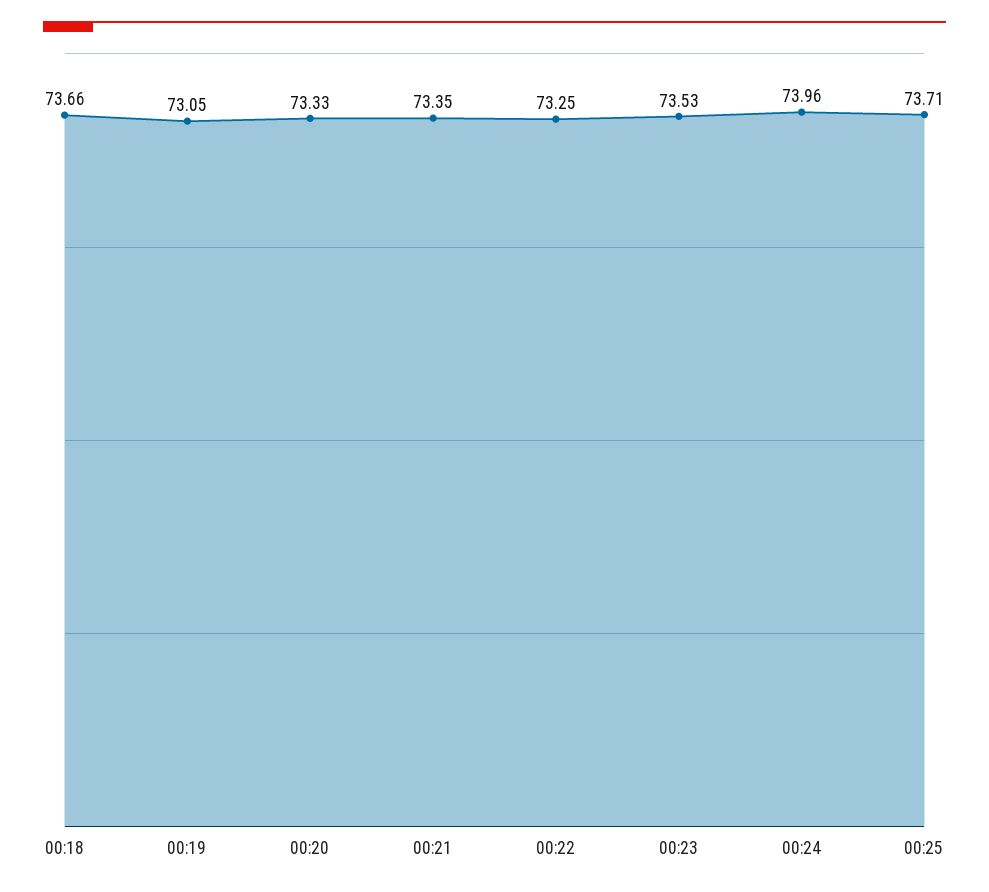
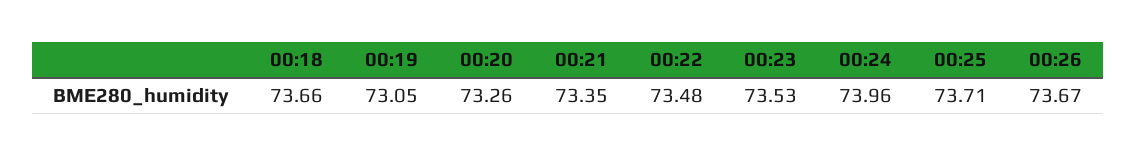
00:20: 73.33 -> 73.26
00:22: 73.25 -> 73.48
00:26: none -> 73.67

